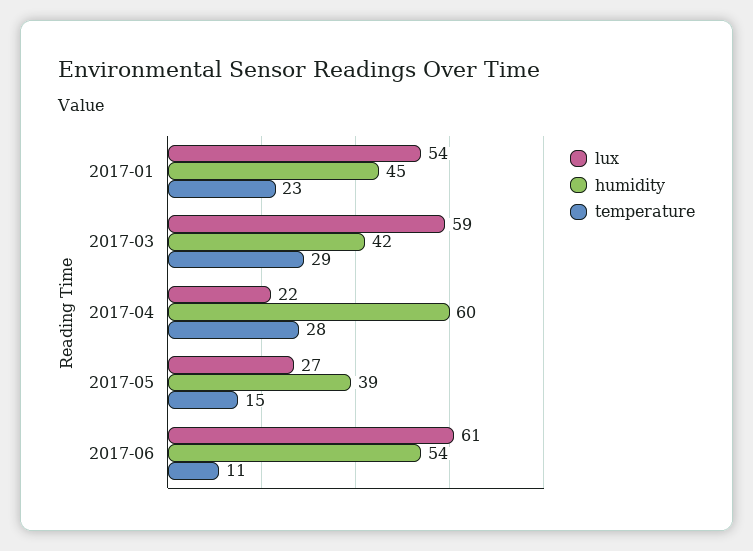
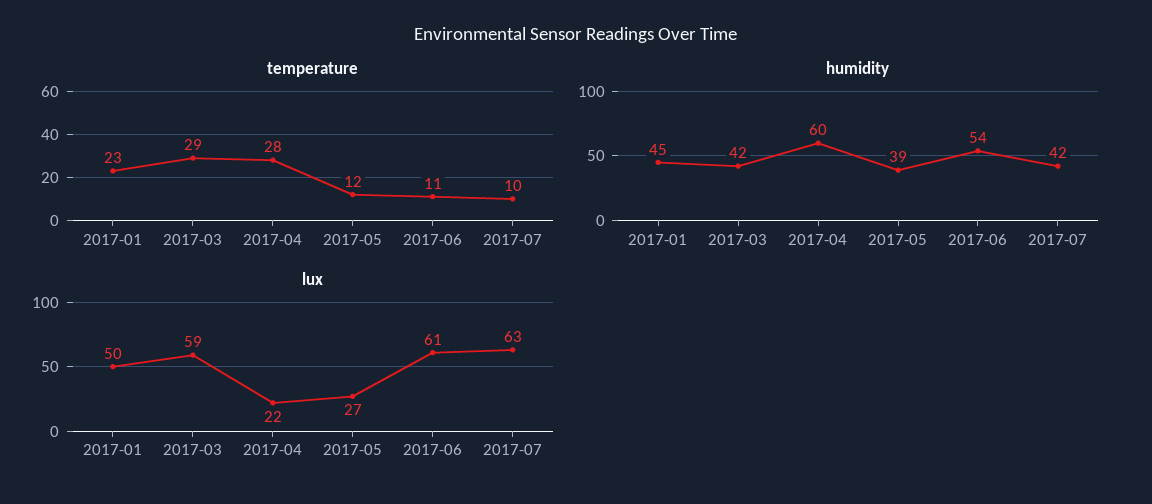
lux, 2017-01: 54 -> 50
temperature, 2017-05: 15 -> 12
temperature, 2017-07: none -> 10
humidity, 2017-07: none -> 42
lux, 2017-07: none -> 63

